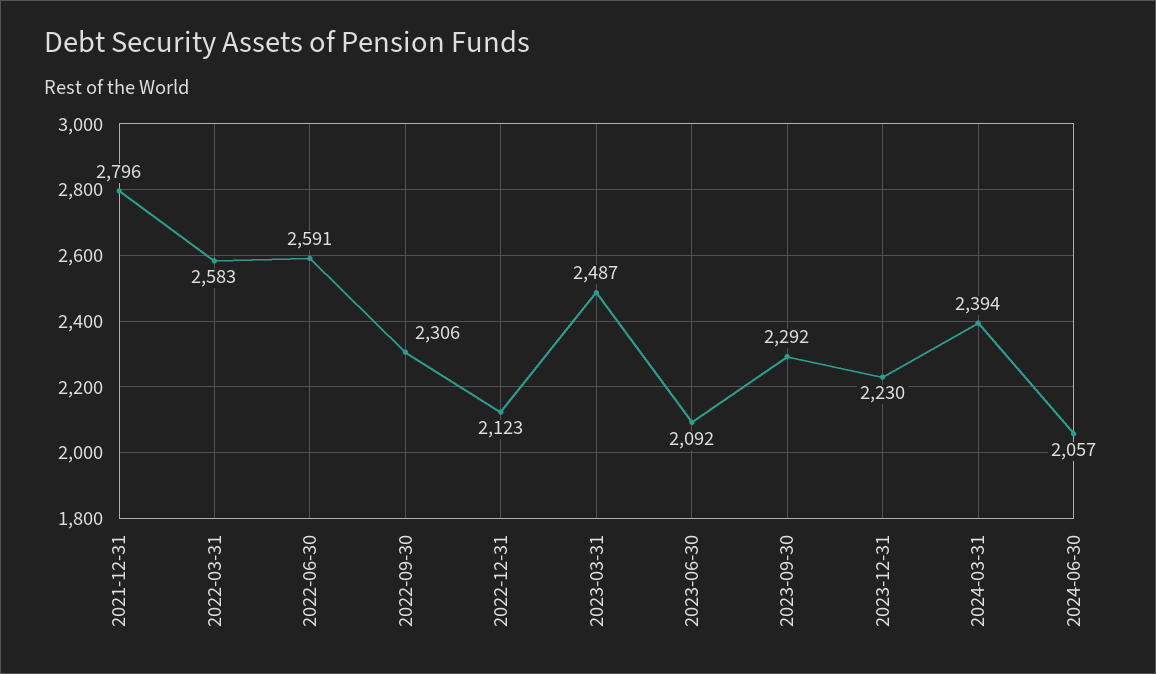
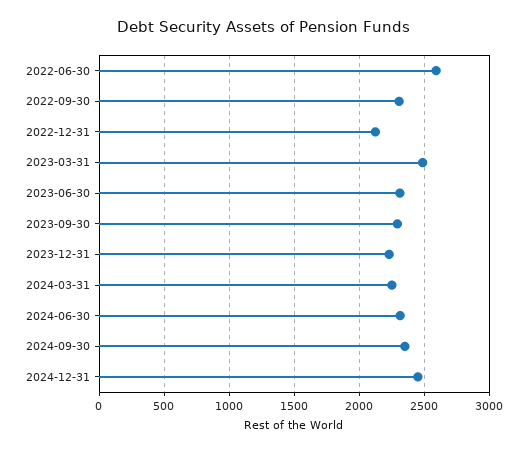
2021-12-31: 2796 -> none
2022-03-31: 2583 -> none
2023-06-30: 2092 -> 2300
2024-03-31: 2394 -> 2250
2024-06-30: 2057 -> 2300
2024-09-30: none -> 2350
2024-12-31: none -> 2450

